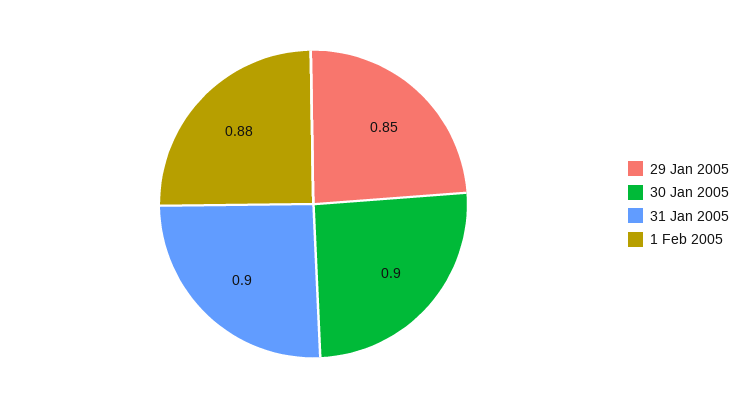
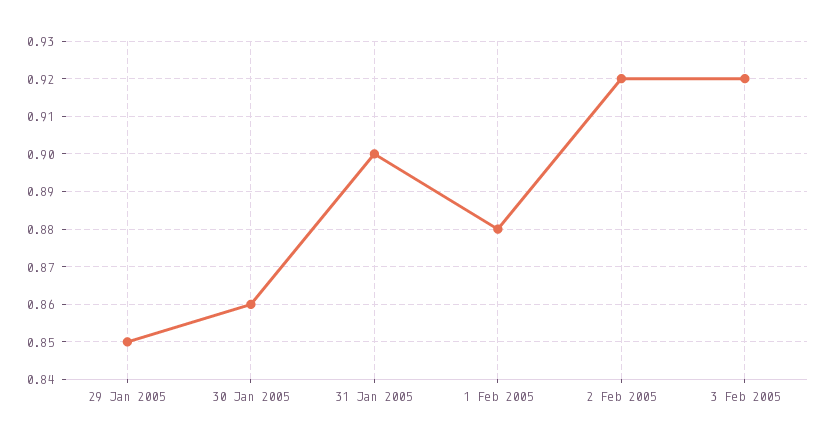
30 Jan 2005: 0.9 -> 0.86
2 Feb 2005: none -> 0.92
3 Feb 2005: none -> 0.92

